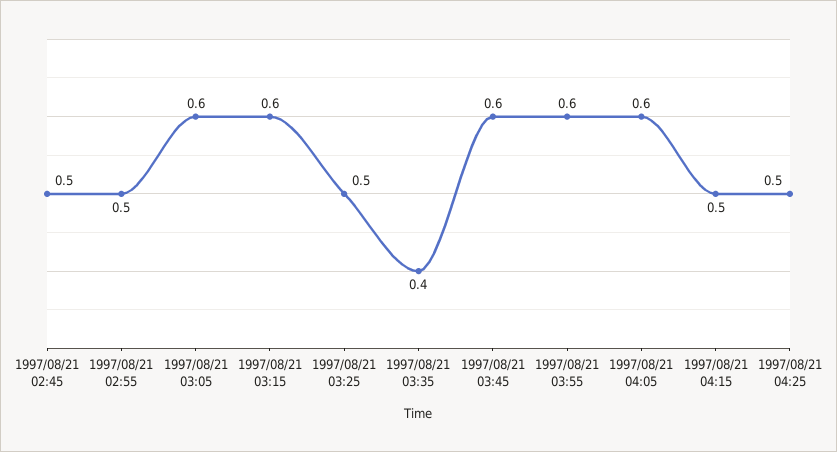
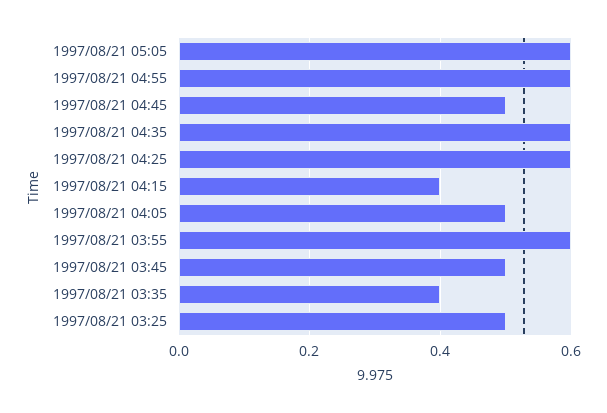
1997/08/21 02:45: 0.5 -> none
1997/08/21 02:55: 0.5 -> none
1997/08/21 03:05: 0.6 -> none
1997/08/21 03:15: 0.6 -> none
1997/08/21 03:45: 0.6 -> 0.5
1997/08/21 04:05: 0.6 -> 0.5
1997/08/21 04:15: 0.5 -> 0.4
1997/08/21 04:25: 0.5 -> 0.6
1997/08/21 05:05: none -> 0.6
1997/08/21 04:55: none -> 0.6
1997/08/21 04:45: none -> 0.5
1997/08/21 04:35: none -> 0.6

